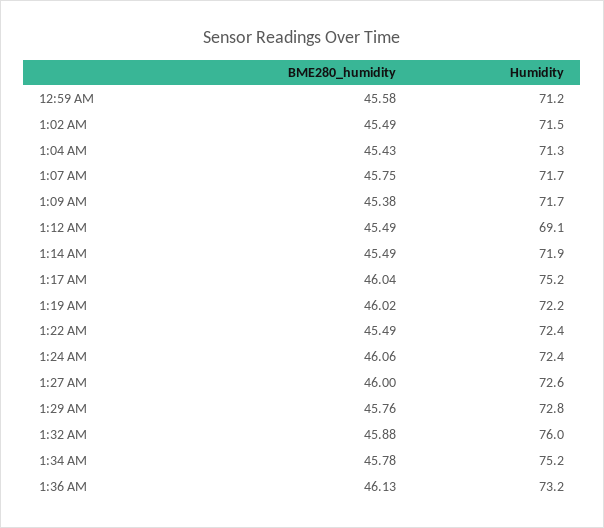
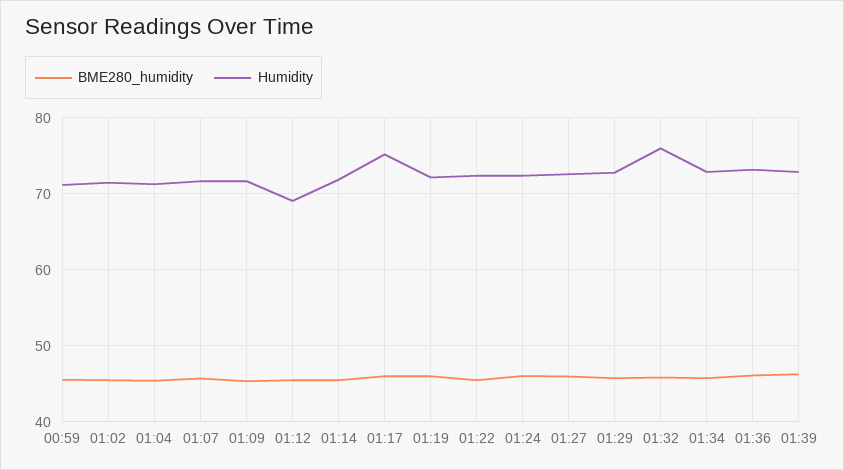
Humidity, 1:34 AM: 75.2 -> 73
BME280_humidity, 01:39: none -> 46
Humidity, 01:39: none -> 73

